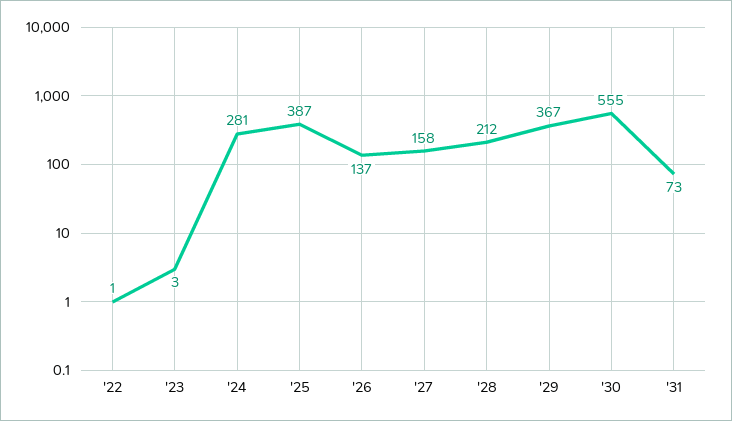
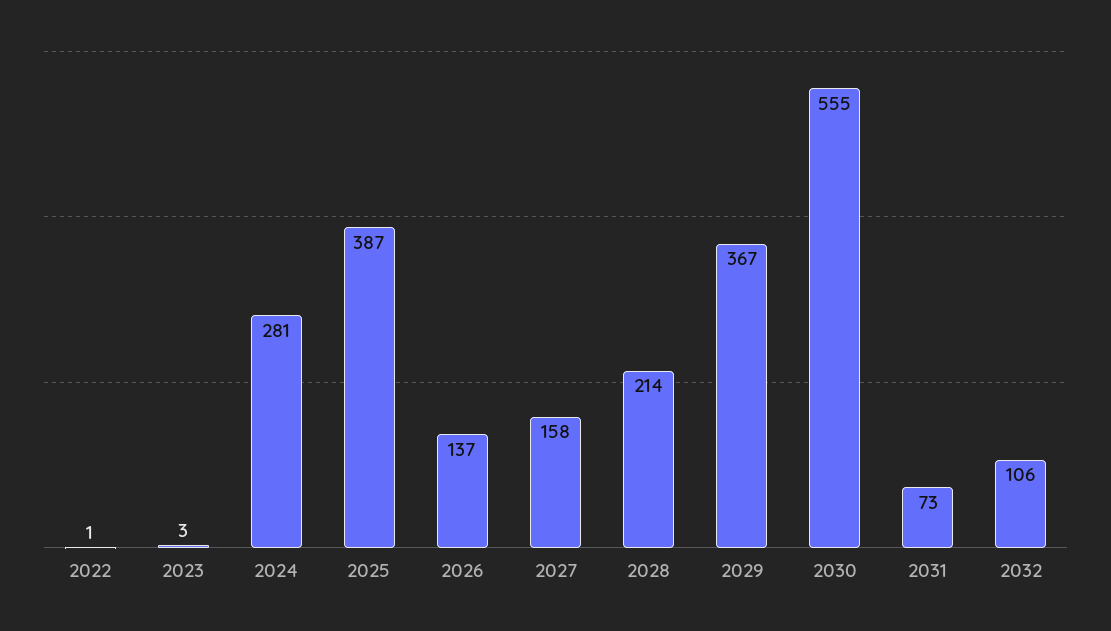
'28: 212 -> 214
2032: none -> 106

